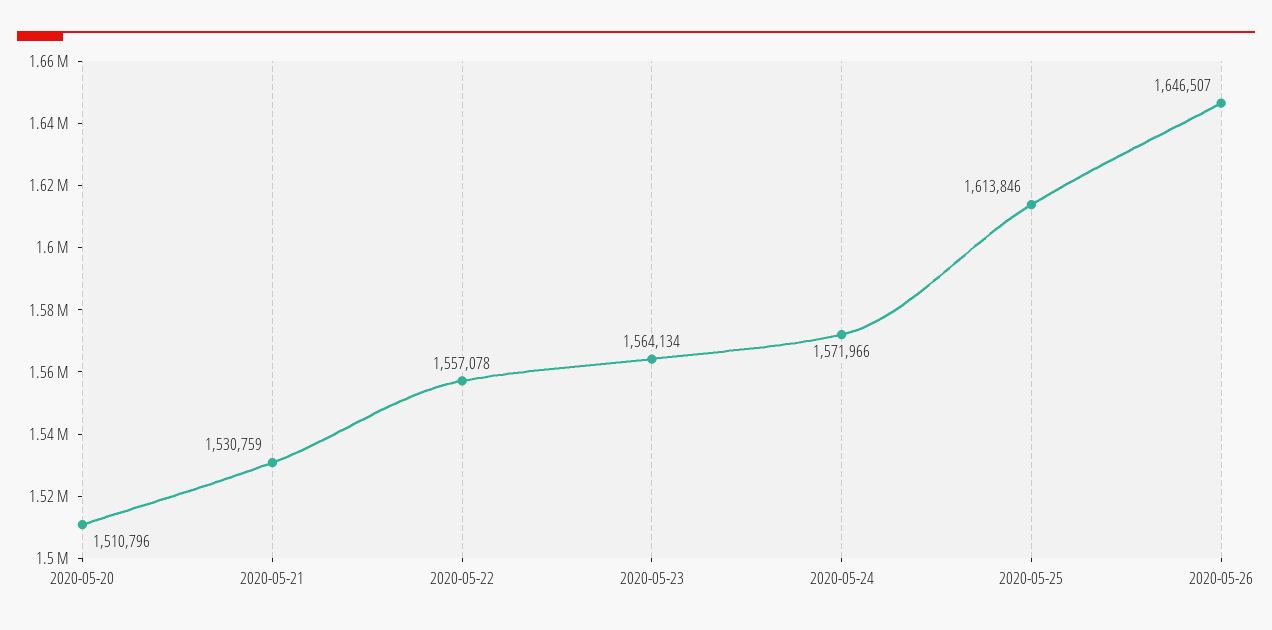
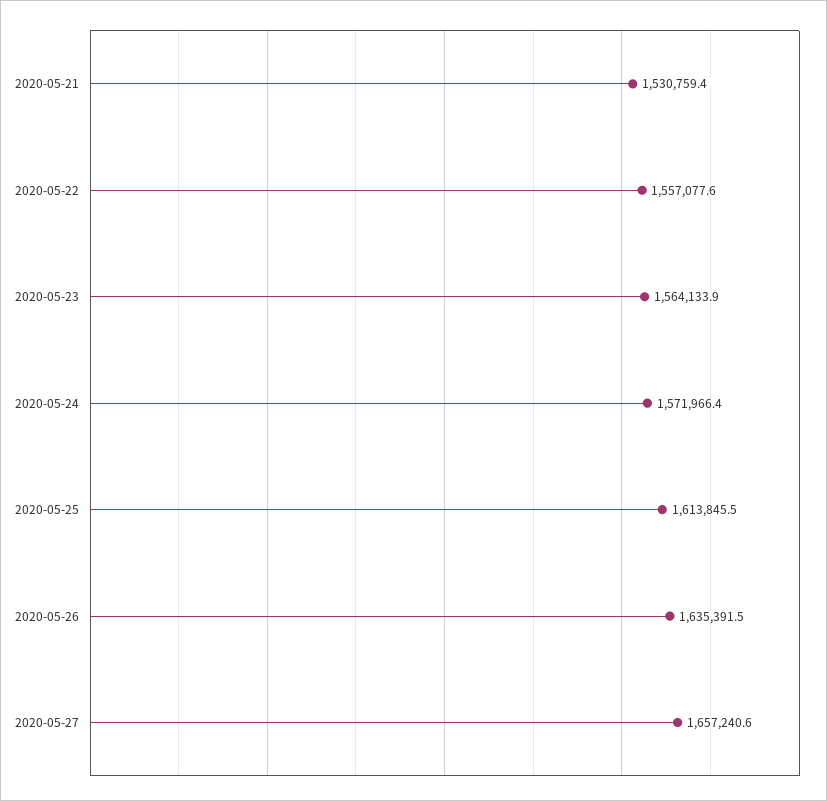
2020-05-20: 1510796 -> none
2020-05-26: 1646507 -> 1635391.5
2020-05-27: none -> 1657240.6

